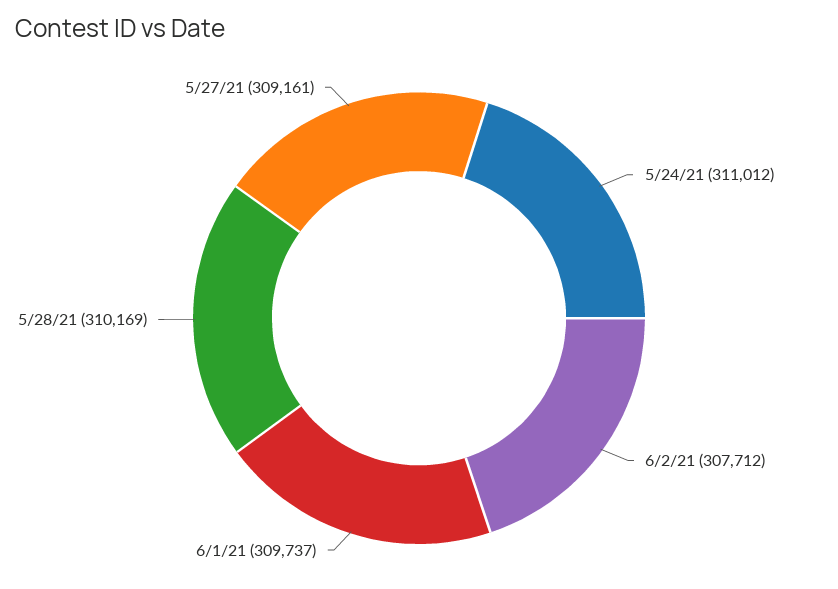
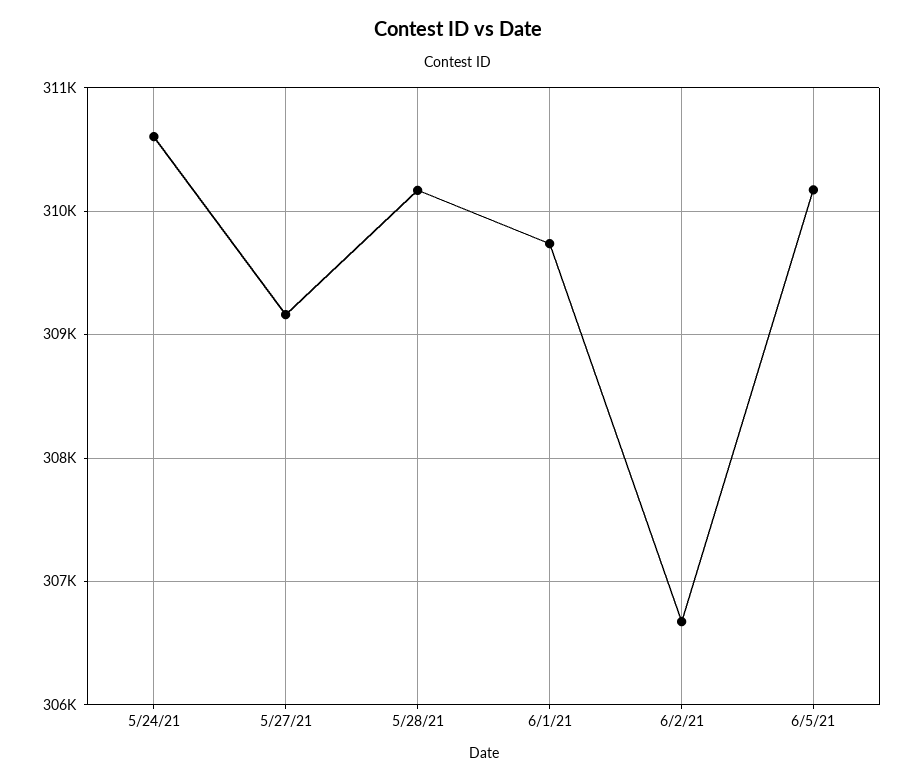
5/24/21: 311012 -> 310600
6/2/21: 307712 -> 306700
6/5/21: none -> 310200

